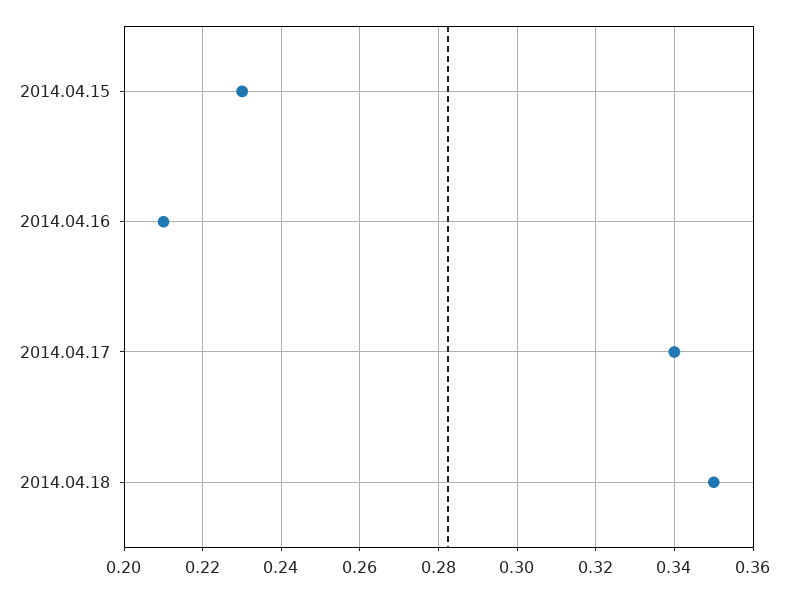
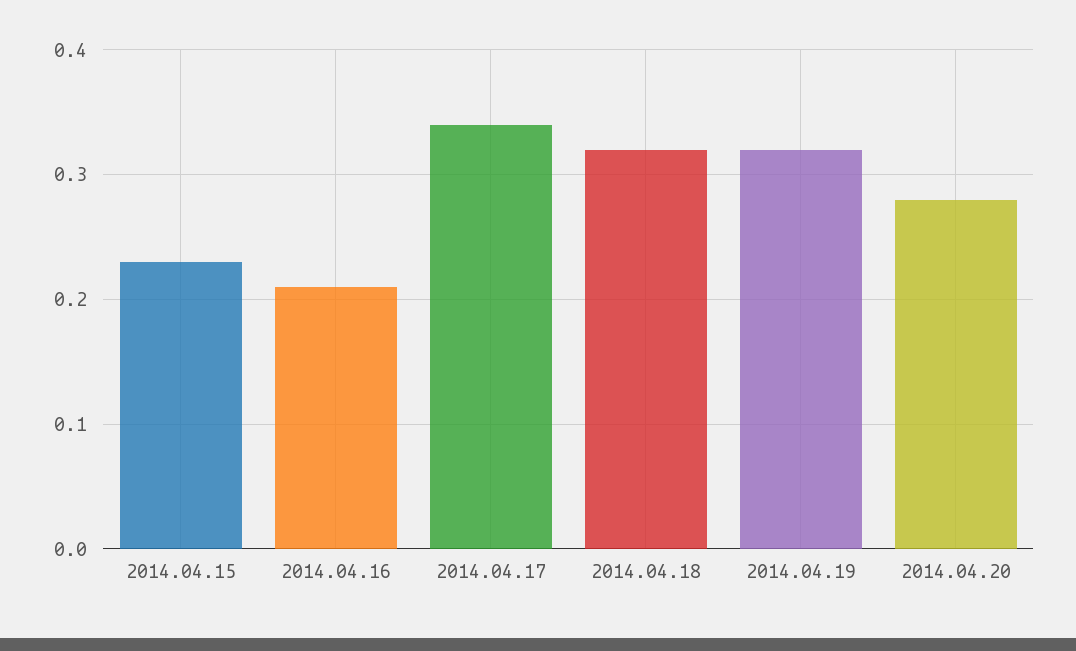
2014.04.18: 0.35 -> 0.32
2014.04.19: none -> 0.32
2014.04.20: none -> 0.28

